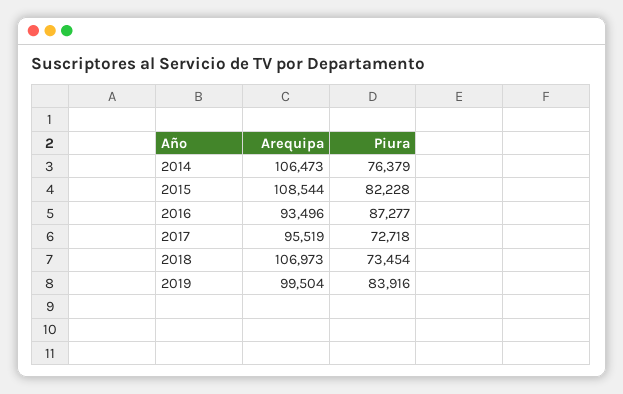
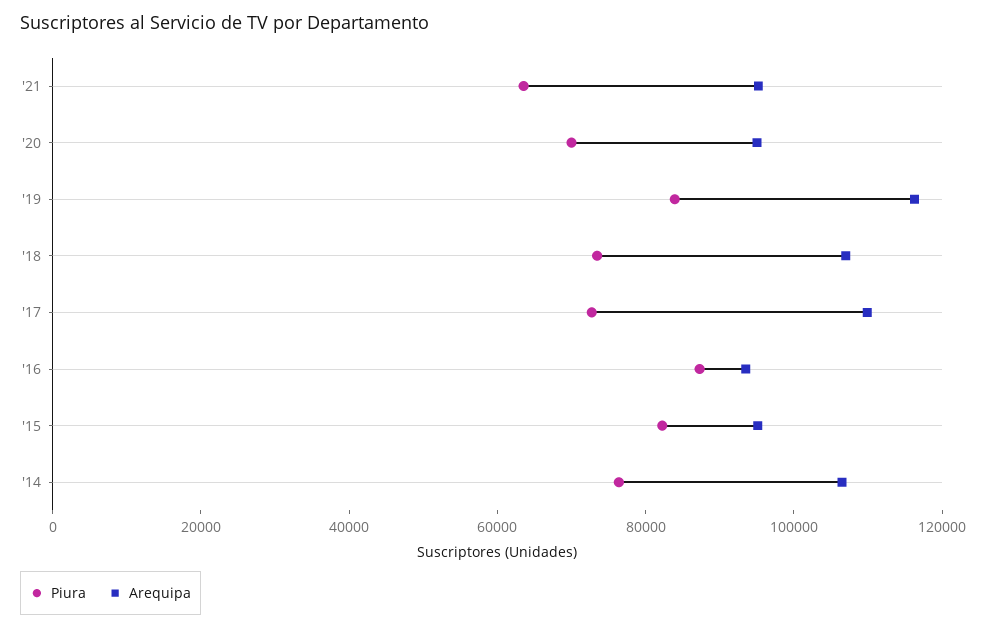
Arequipa, 2015: 108544 -> 95000
Arequipa, 2017: 95519 -> 110000
Arequipa, 2019: 99504 -> 115000
Piura, '21: none -> 65000
Arequipa, '21: none -> 95000
Piura, '20: none -> 70000
Arequipa, '20: none -> 95000

